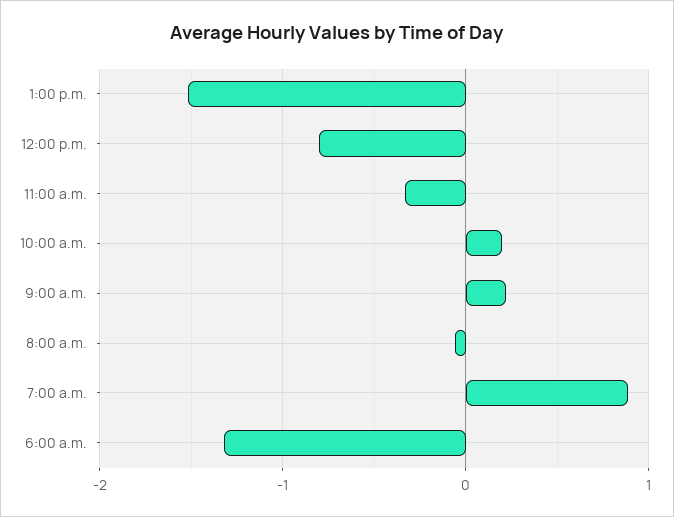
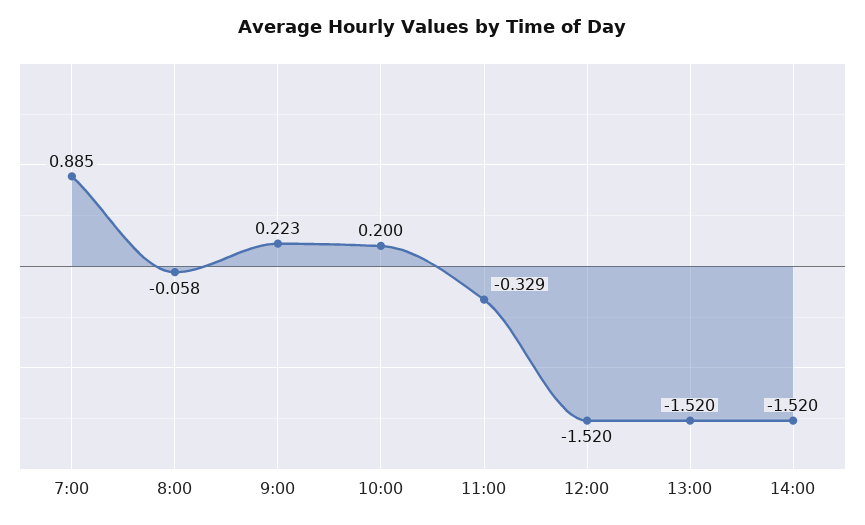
12:00 p.m.: -0.8 -> -1.52
6:00 a.m.: -1.3 -> none
14:00: none -> -1.52

